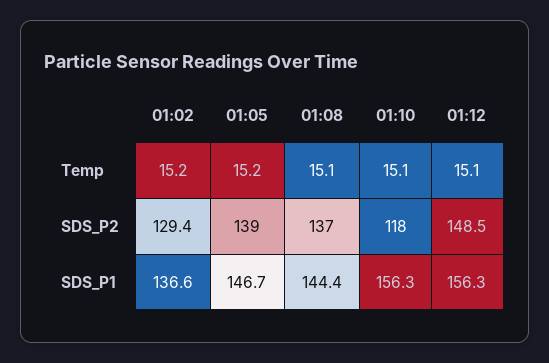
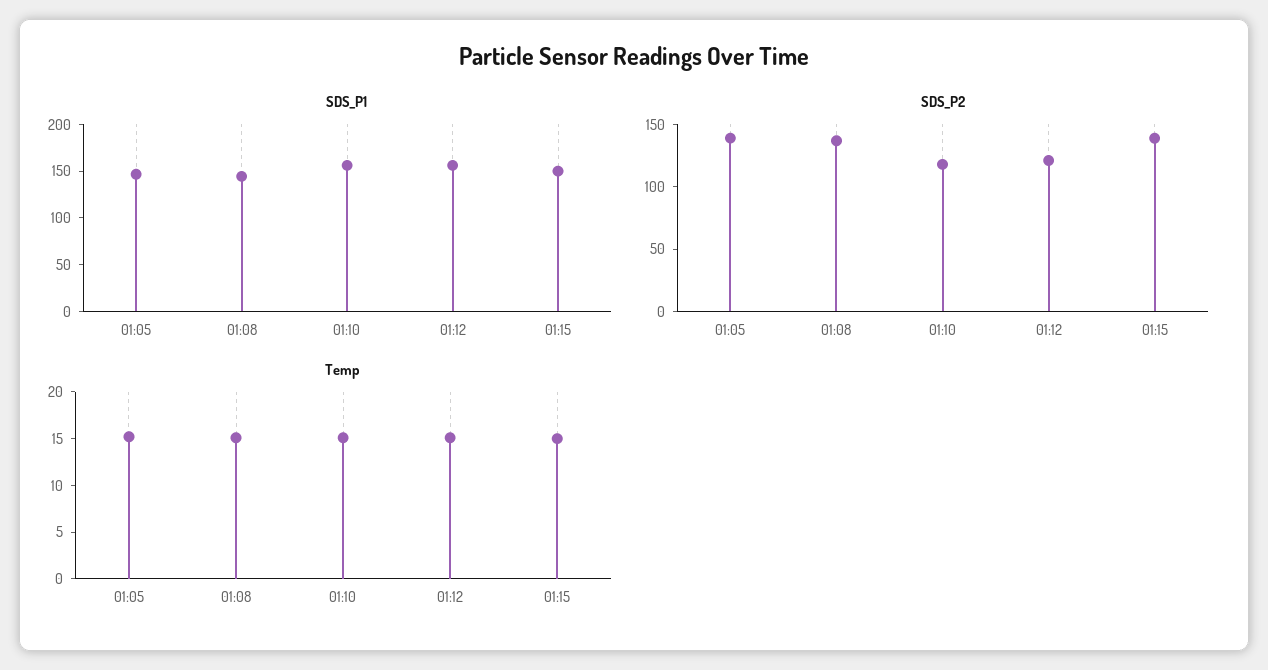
Temp, 01:02: 15.2 -> none
SDS_P2, 01:02: 129.4 -> none
SDS_P2, 01:12: 148.5 -> 120
SDS_P1, 01:02: 136.6 -> none
SDS_P1, 01:15: none -> 150
SDS_P2, 01:15: none -> 140
Temp, 01:15: none -> 15

